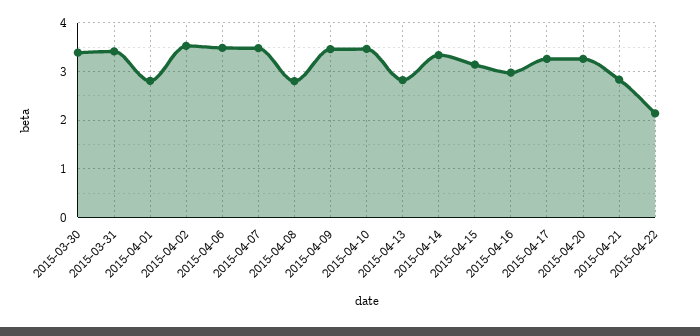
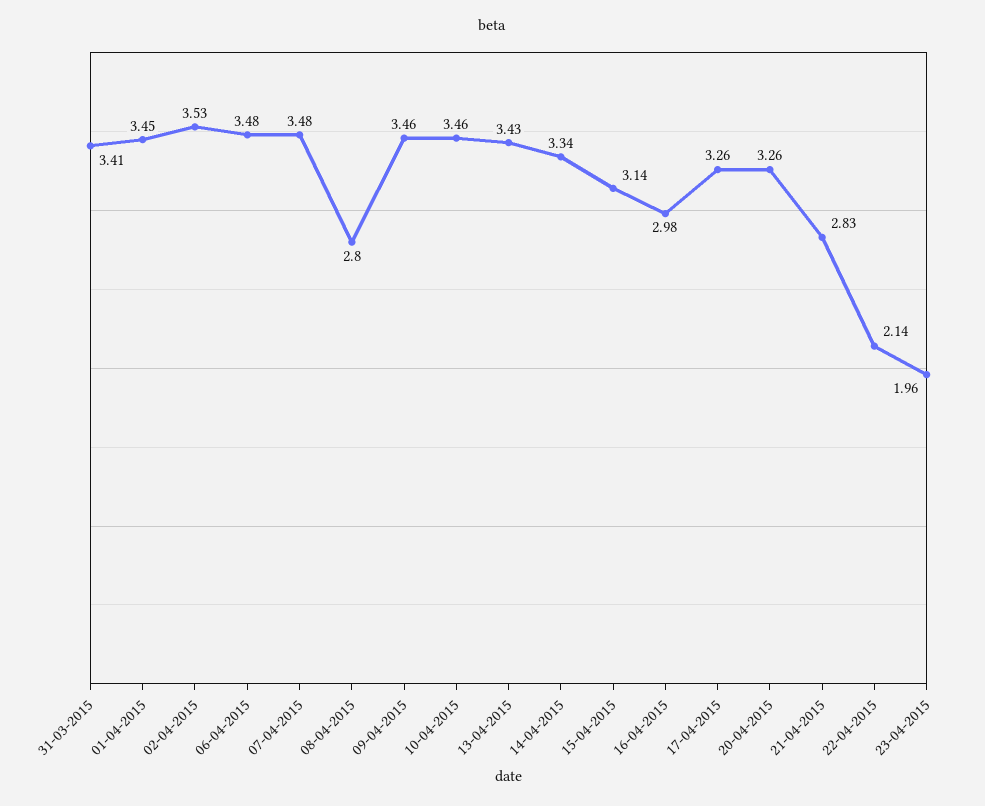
2015-03-30: 3.4 -> none
2015-04-01: 2.8 -> 3.45
2015-04-13: 2.8 -> 3.43
23-04-2015: none -> 1.96

